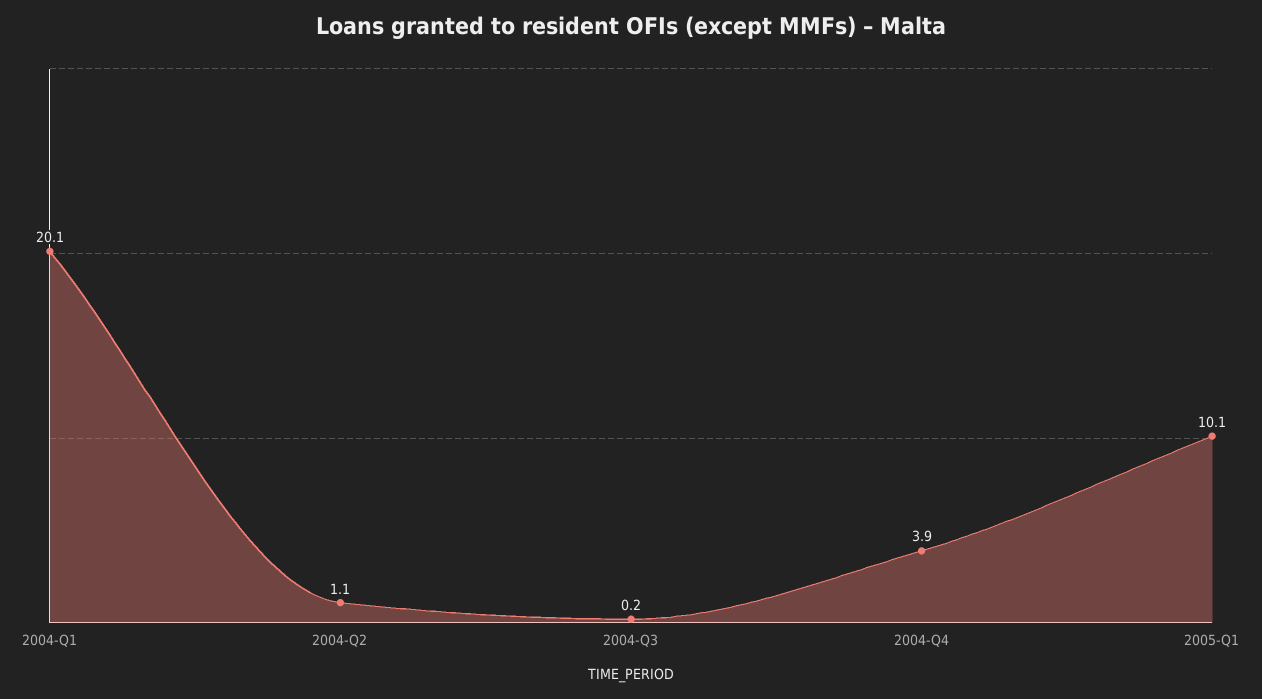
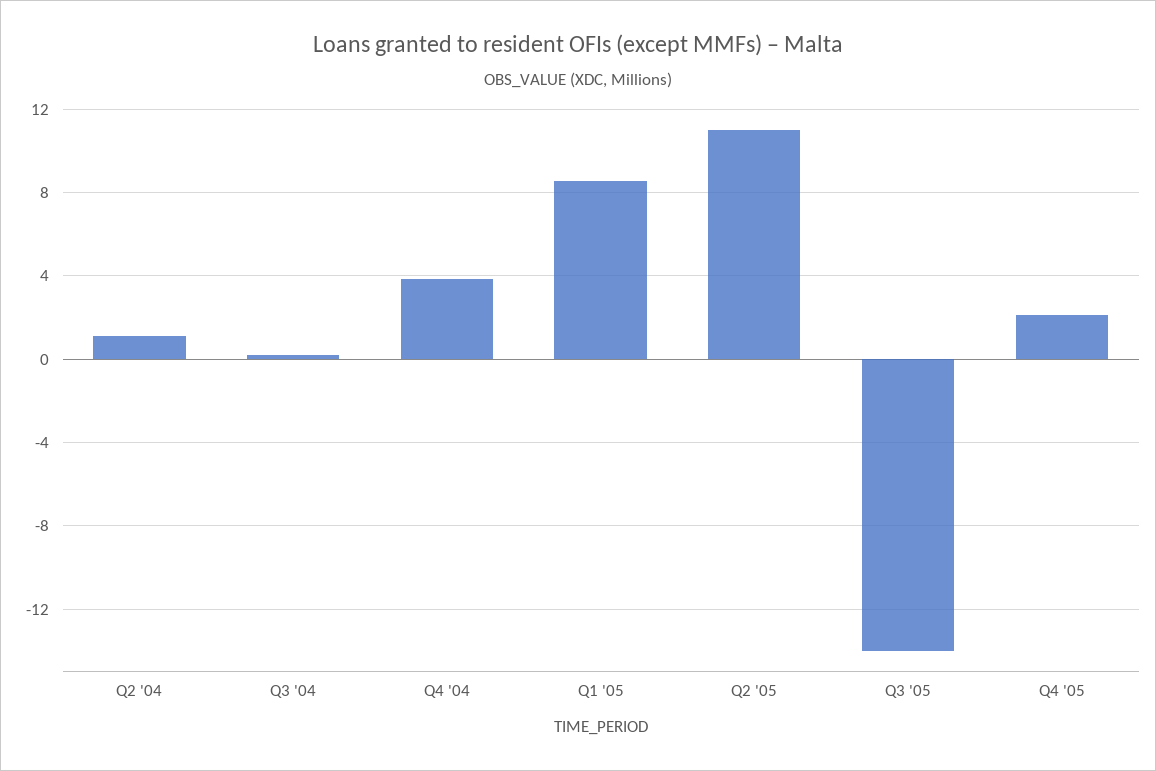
2004-Q1: 20.1 -> none
2005-Q1: 10.1 -> 8.5
Q2 '05: none -> 11
Q3 '05: none -> -14
Q4 '05: none -> 2

